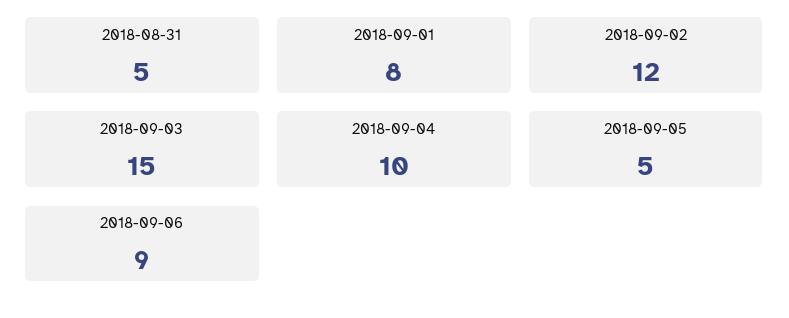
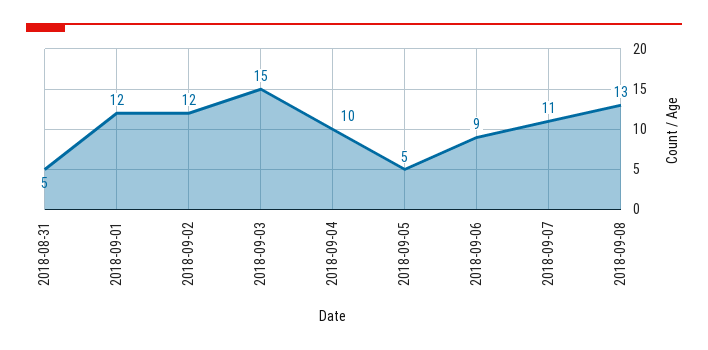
2018-09-01: 8 -> 12
2018-09-07: none -> 11
2018-09-08: none -> 13

